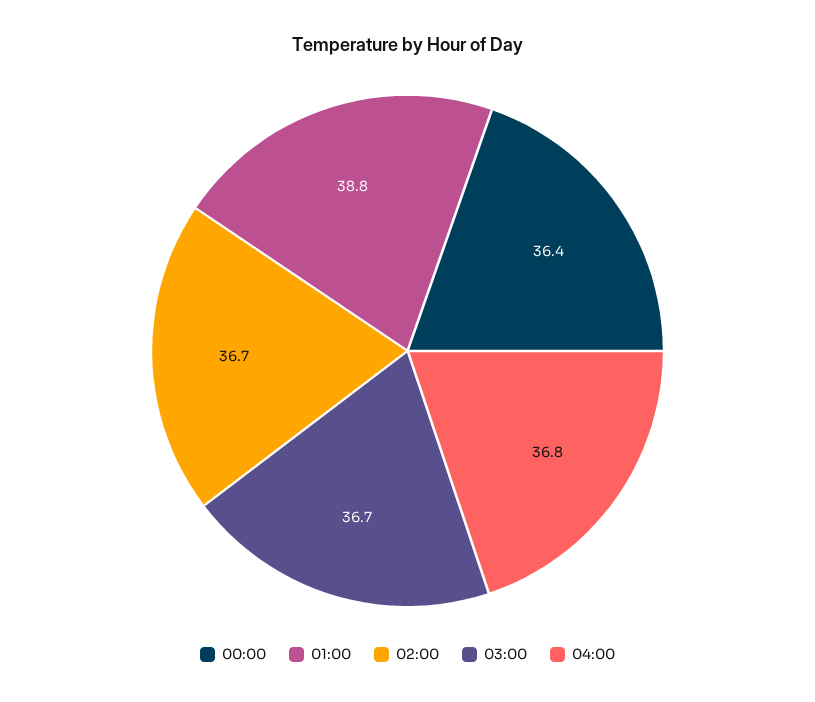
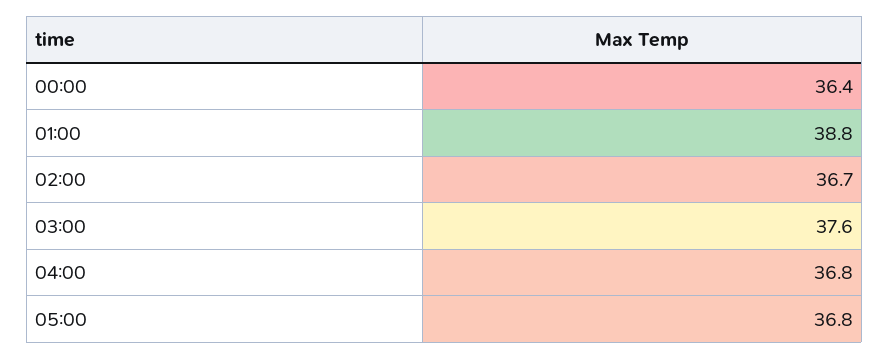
03:00: 36.7 -> 37.6
05:00: none -> 36.8

